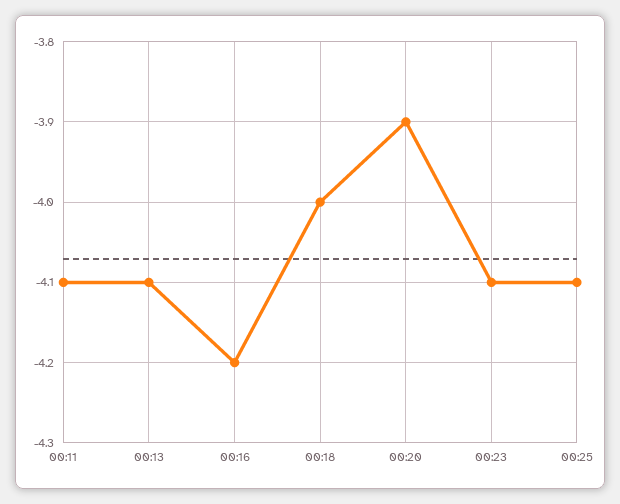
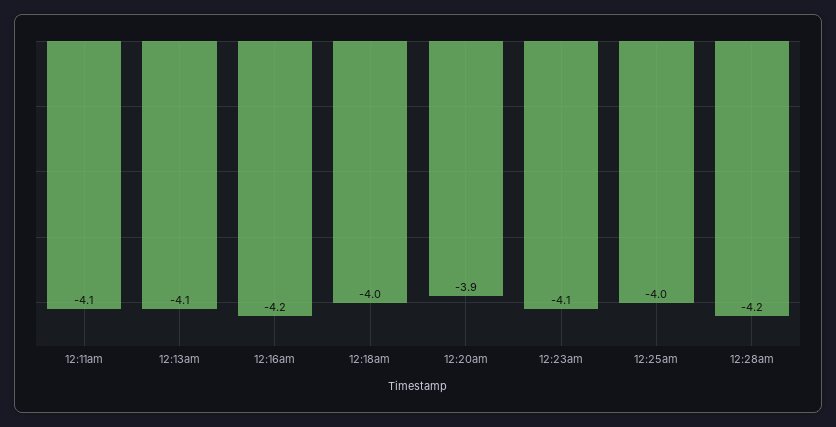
00:25: -4.1 -> -4
12:28am: none -> -4.2

